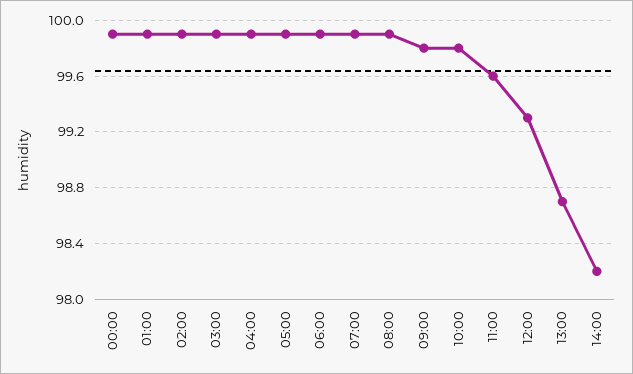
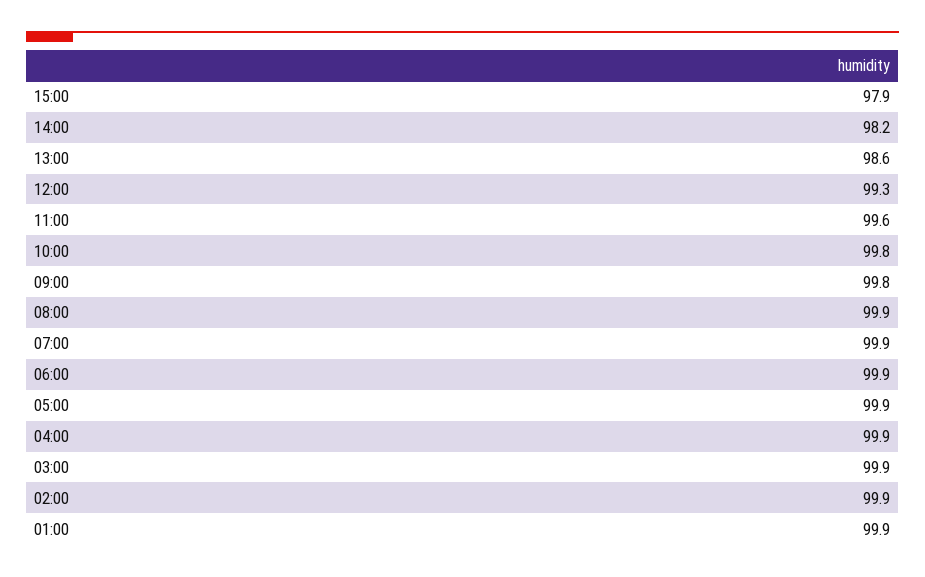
00:00: 99.9 -> none
13:00: 98.7 -> 98.6
15:00: none -> 97.9

